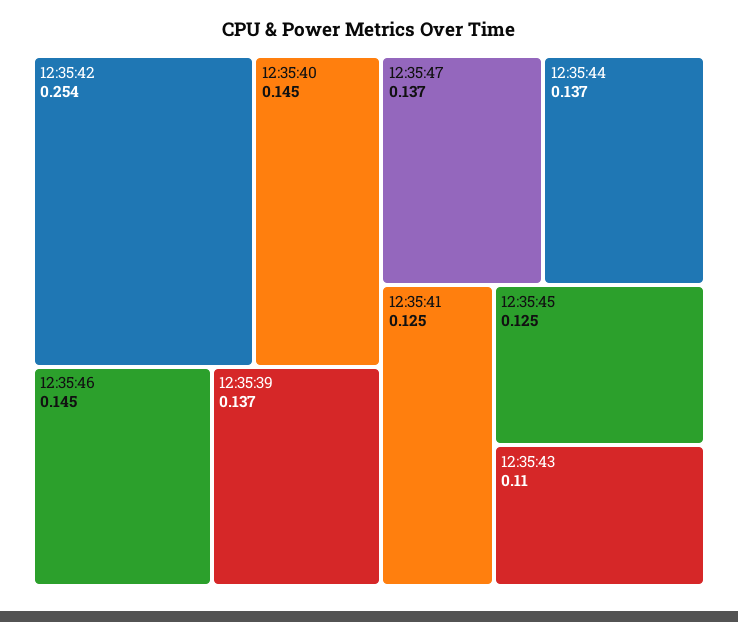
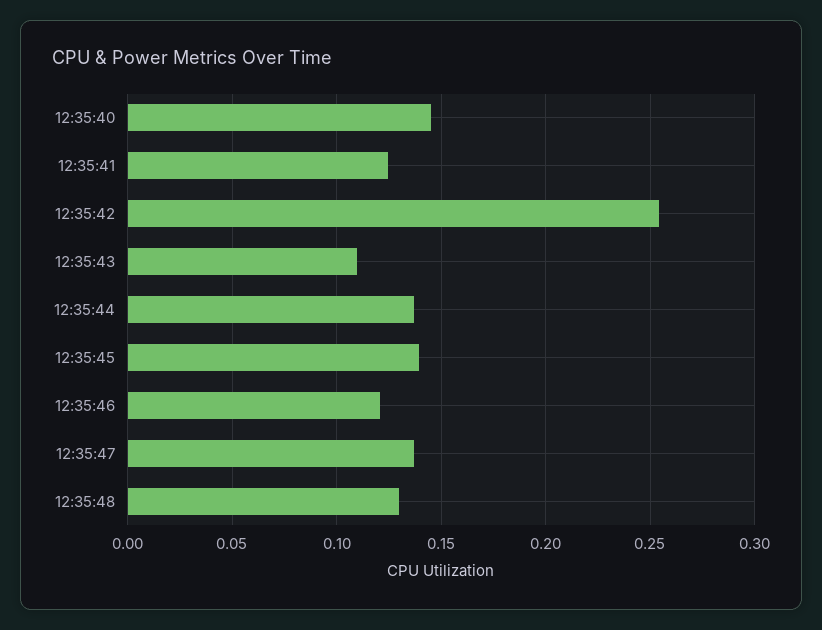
12:35:46: 0.145 -> 0.12
12:35:39: 0.137 -> none
12:35:45: 0.125 -> 0.14
12:35:48: none -> 0.13

